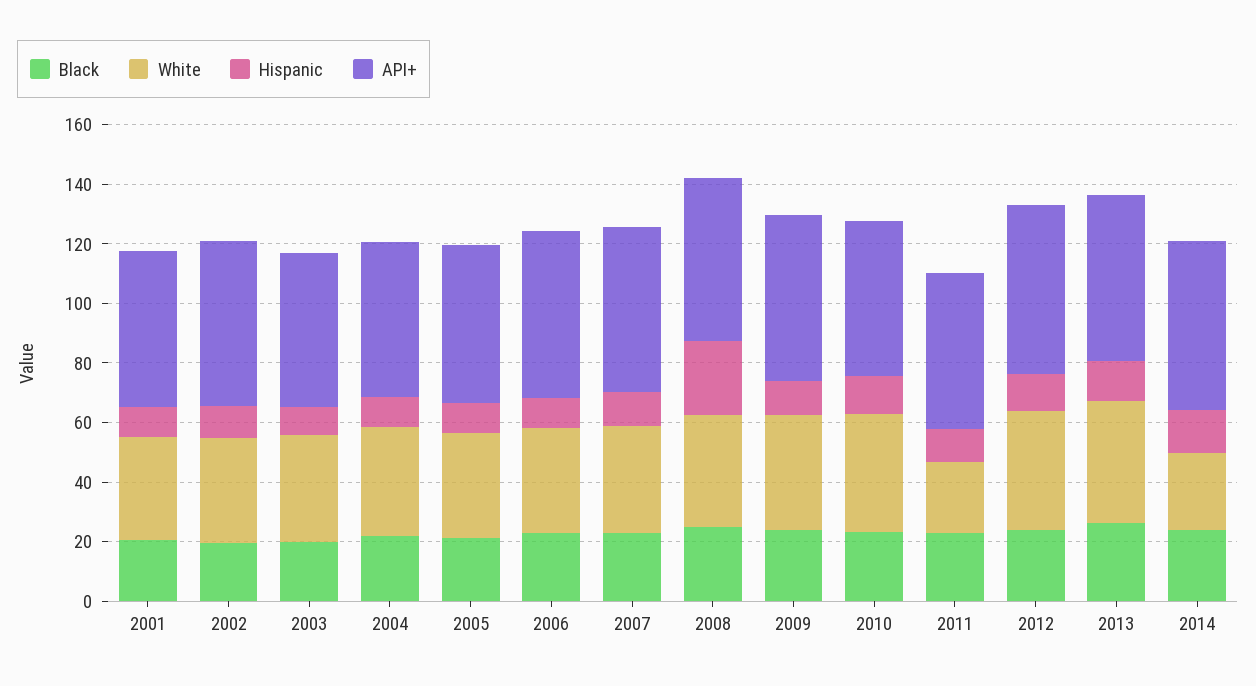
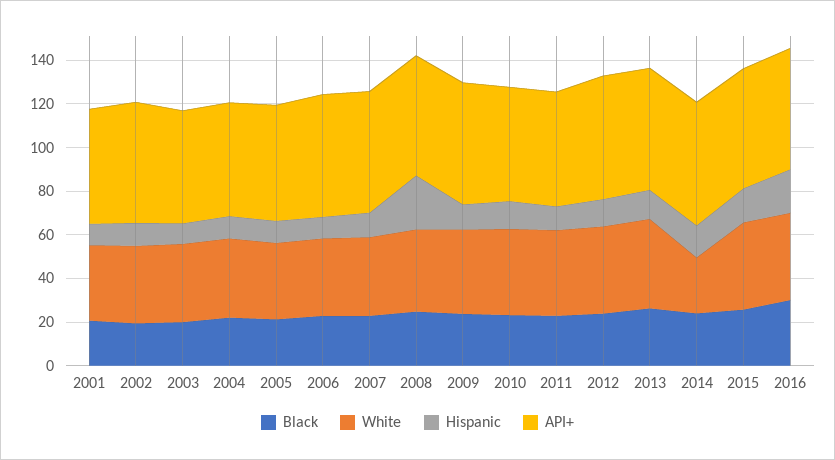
White, 2011: 25 -> 40
Black, 2015: none -> 25
White, 2015: none -> 40
Hispanic, 2015: none -> 15
API+, 2015: none -> 55
Black, 2016: none -> 30
White, 2016: none -> 40
Hispanic, 2016: none -> 20
API+, 2016: none -> 55

